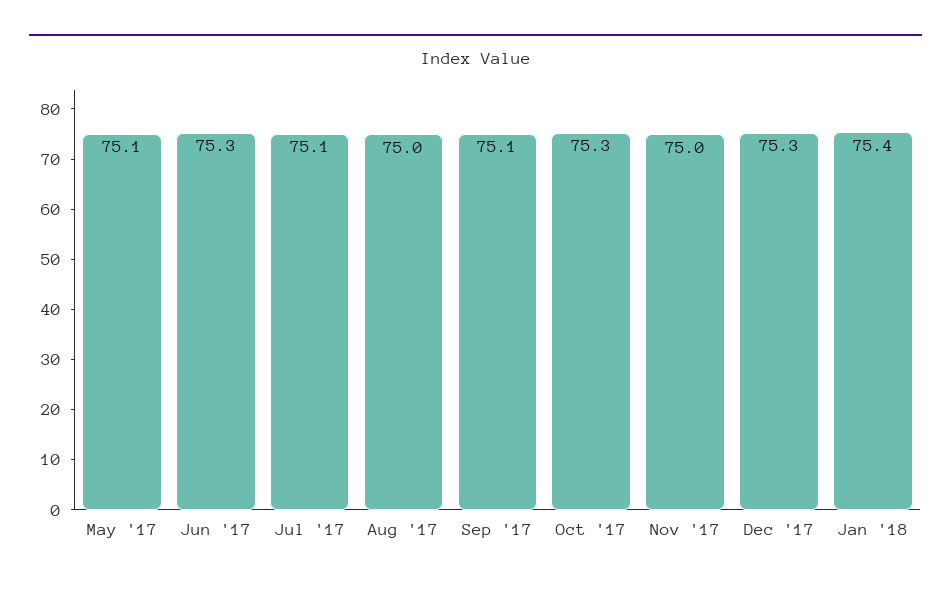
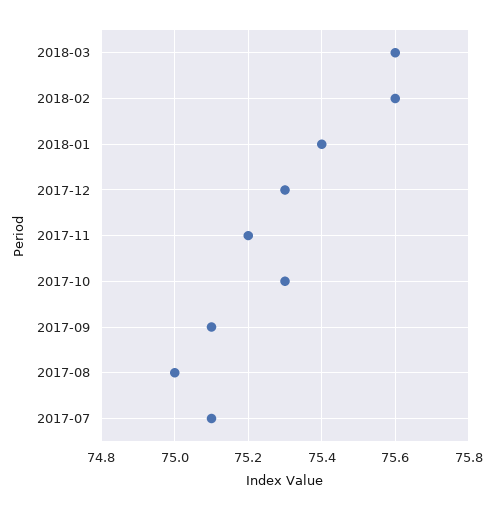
May '17: 75.1 -> none
Jun '17: 75.3 -> none
Nov '17: 75 -> 75.2
2018-03: none -> 75.6
2018-02: none -> 75.6

